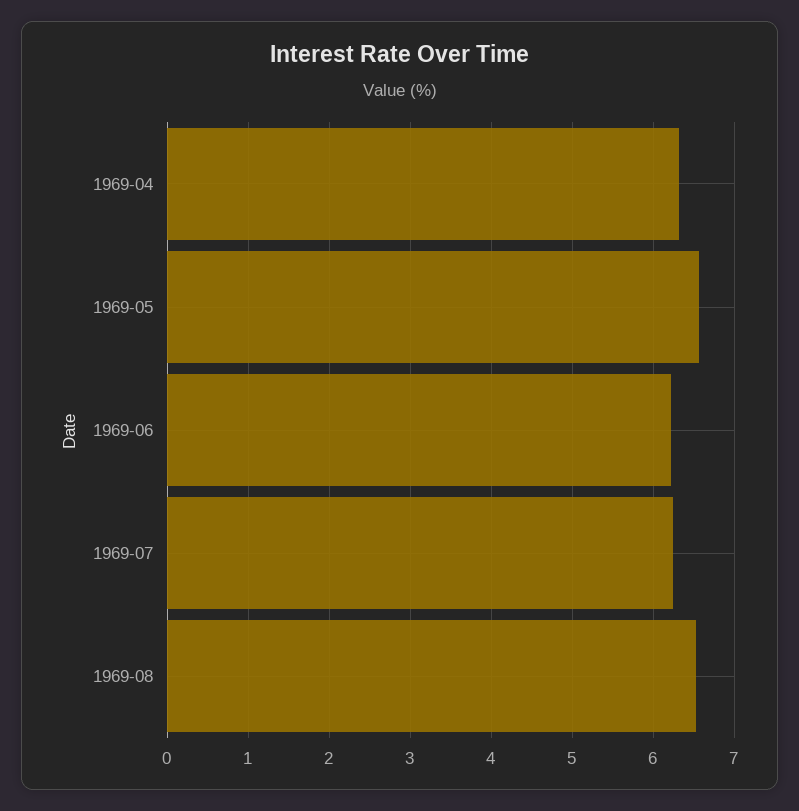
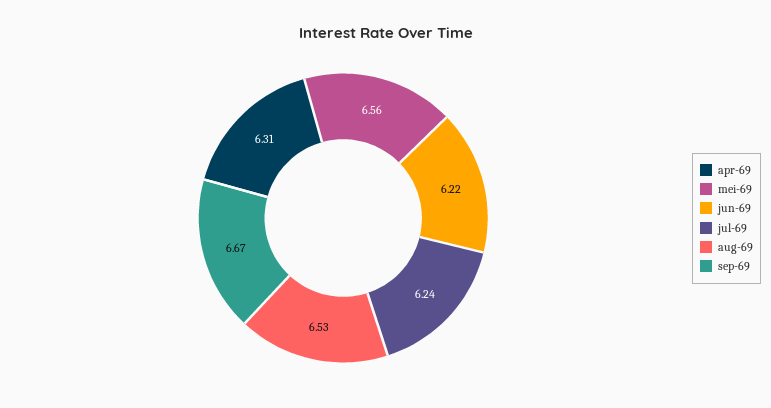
sep-69: none -> 6.67

